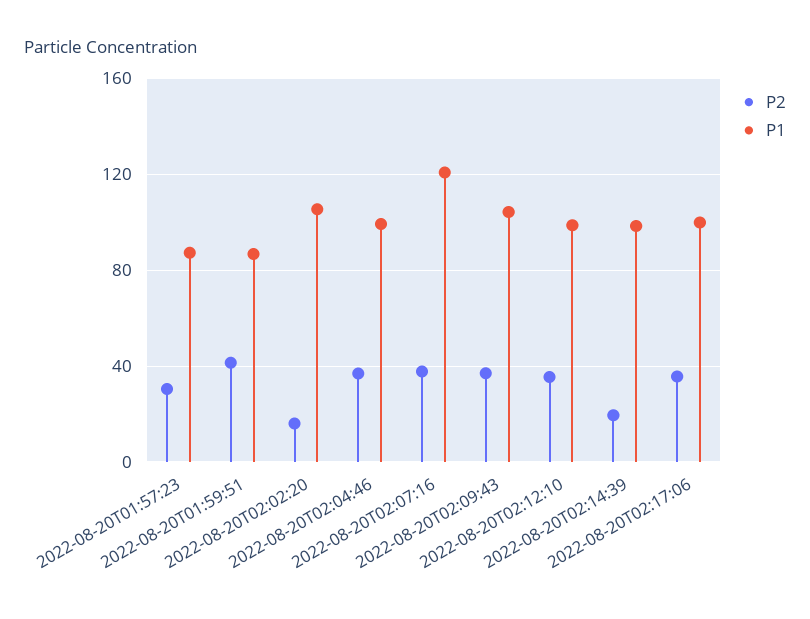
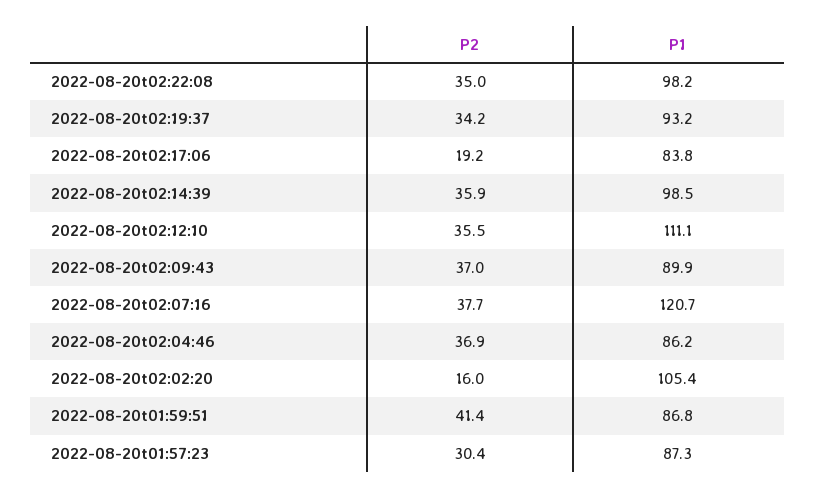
P1, 2022-08-20T02:04:46: 100 -> 86.2
P1, 2022-08-20T02:09:43: 105 -> 89.9
P1, 2022-08-20T02:12:10: 100 -> 111.1
P2, 2022-08-20T02:14:39: 20 -> 35.9
P2, 2022-08-20T02:17:06: 35 -> 19.2
P1, 2022-08-20T02:17:06: 100 -> 83.8
P2, 2022-08-20t02:22:08: none -> 35
P1, 2022-08-20t02:22:08: none -> 98.2
P2, 2022-08-20t02:19:37: none -> 34.2
P1, 2022-08-20t02:19:37: none -> 93.2

